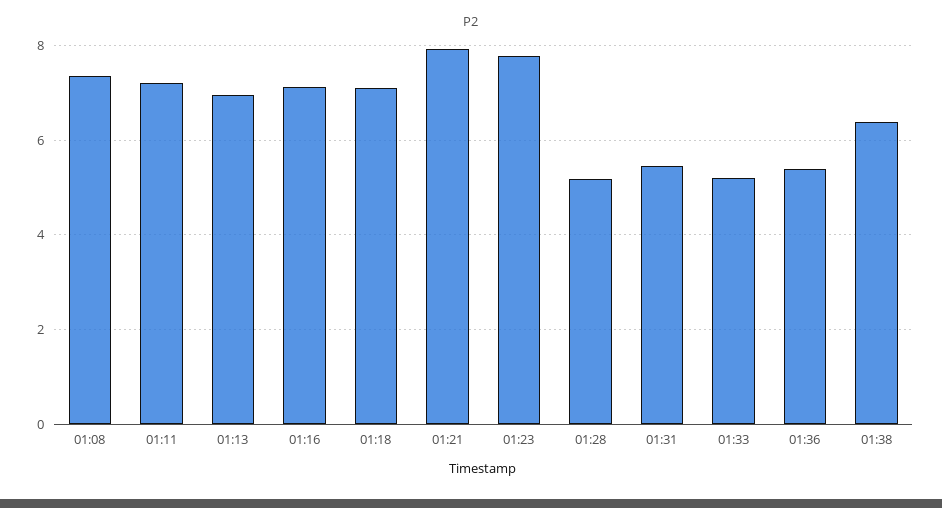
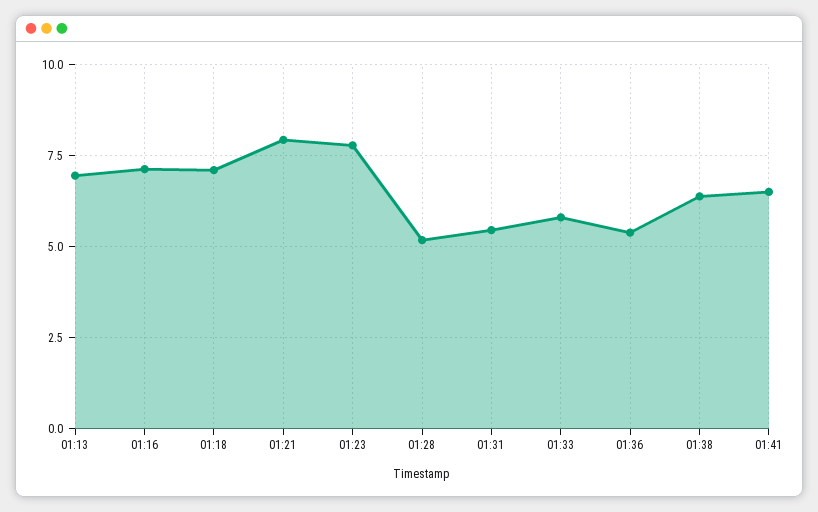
01:08: 7.4 -> none
01:11: 7.2 -> none
01:33: 5.2 -> 5.75
01:41: none -> 6.5

